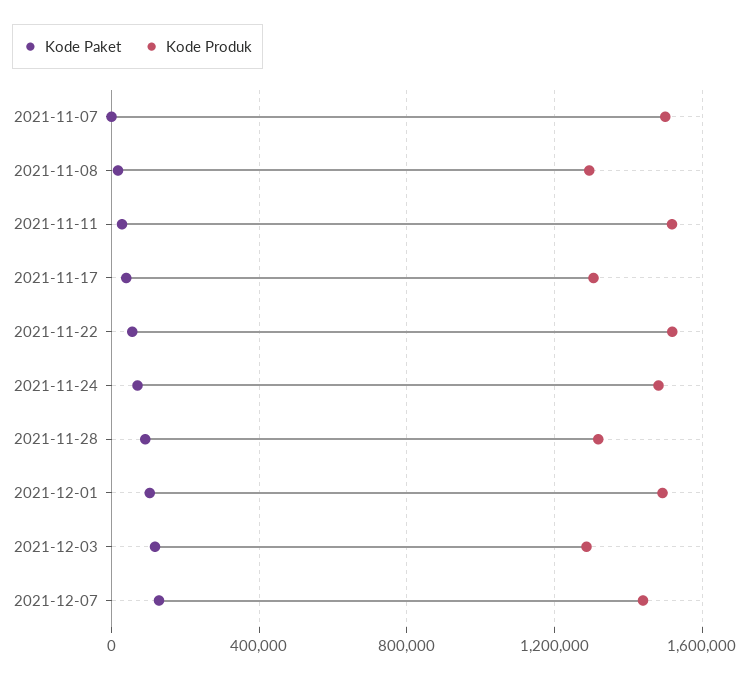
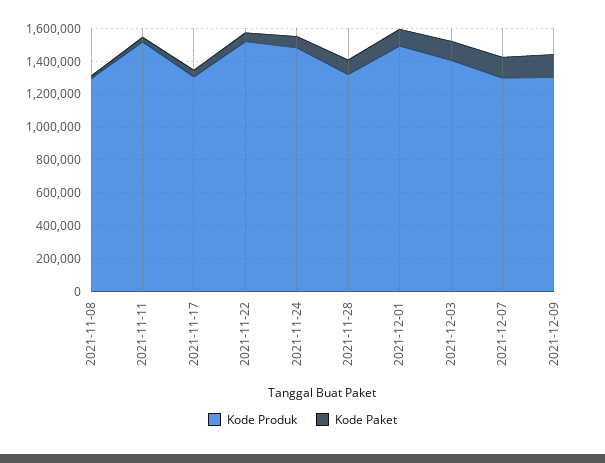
Kode Paket, 2021-11-07: 0 -> none
Kode Produk, 2021-11-07: 1500000 -> none
Kode Produk, 2021-12-03: 1300000 -> 1400000
Kode Produk, 2021-12-07: 1450000 -> 1300000
Kode Produk, 2021-12-09: none -> 1300000
Kode Paket, 2021-12-09: none -> 150000

